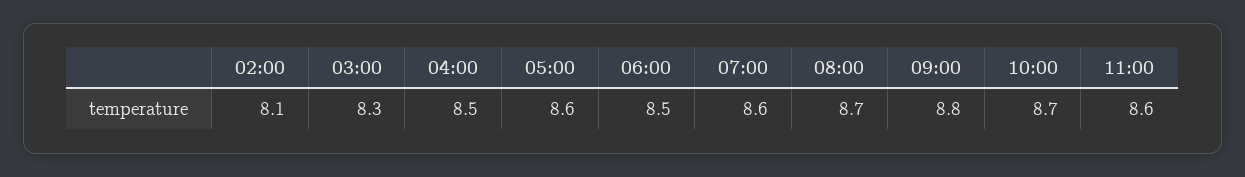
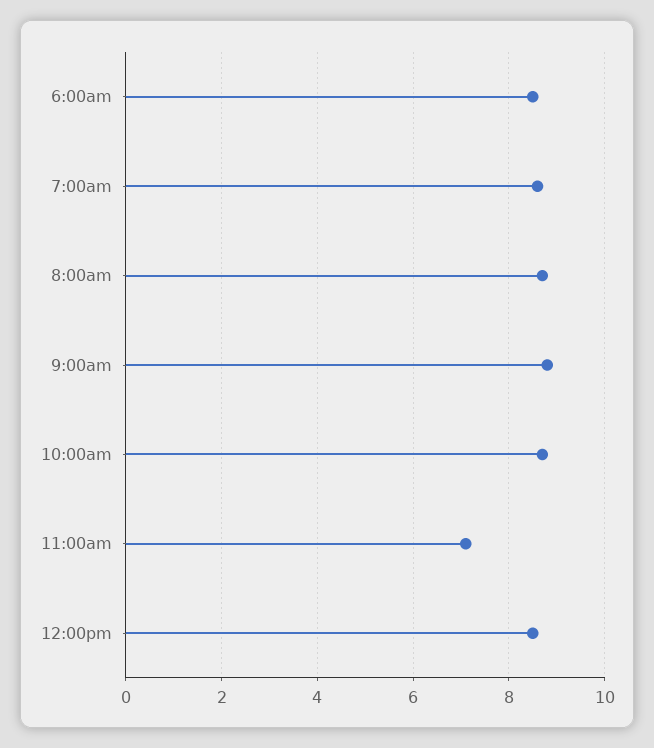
02:00: 8.1 -> none
03:00: 8.3 -> none
04:00: 8.5 -> none
05:00: 8.6 -> none
11:00: 8.6 -> 7
12:00pm: none -> 8.5

